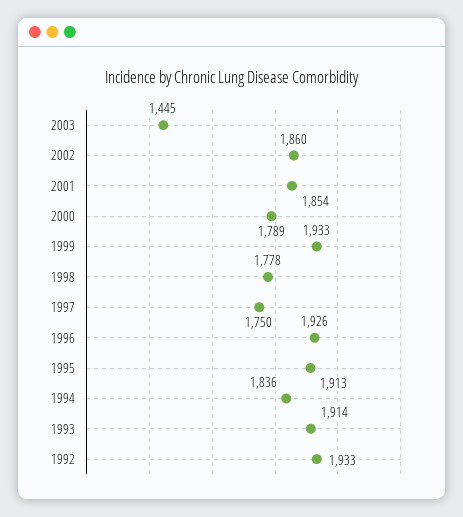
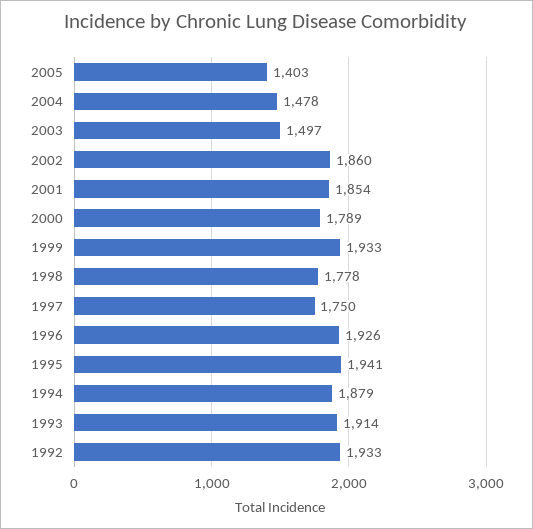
2003: 1445 -> 1497
1995: 1913 -> 1941
1994: 1836 -> 1879
2005: none -> 1403
2004: none -> 1478

